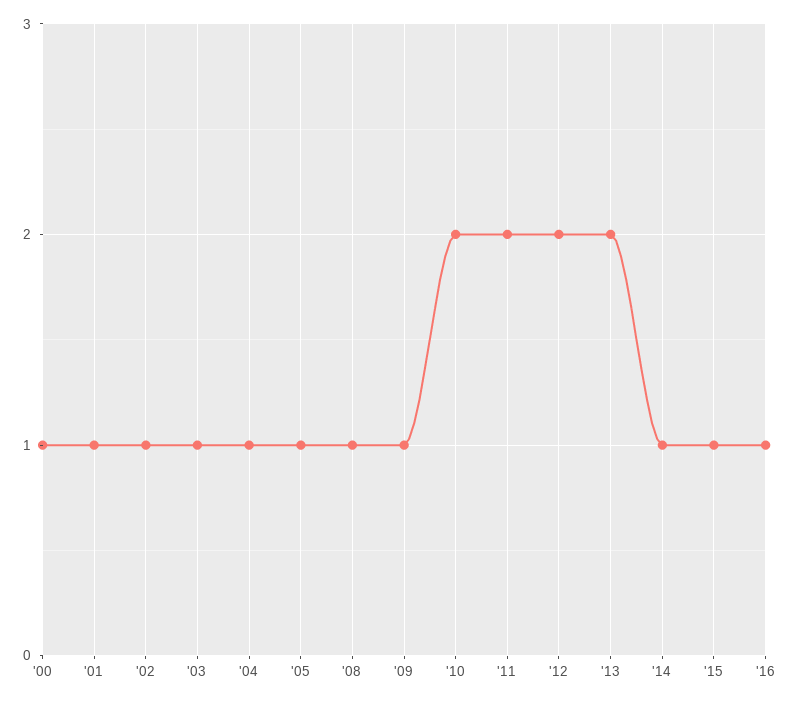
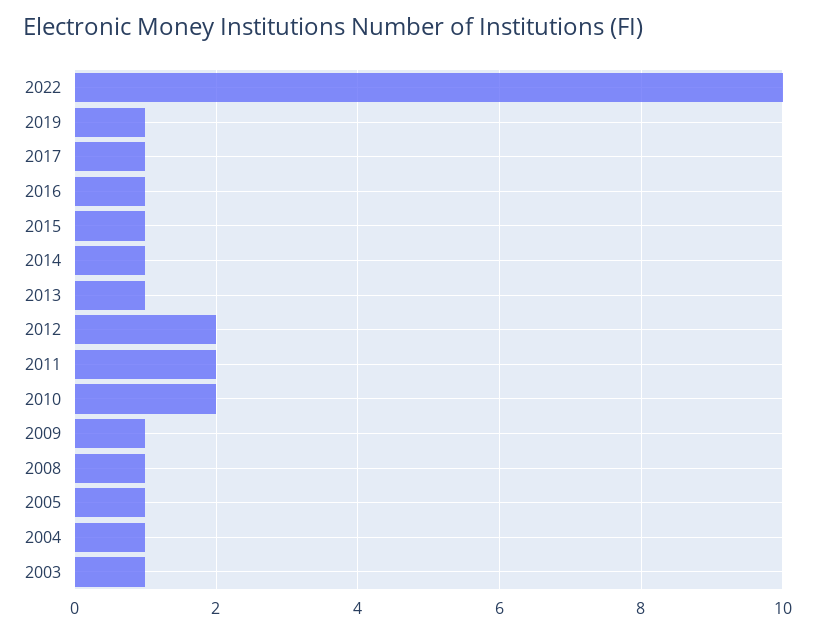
'00: 1 -> none
'01: 1 -> none
'02: 1 -> none
'13: 2 -> 1
2022: none -> 10
2019: none -> 1
2017: none -> 1

